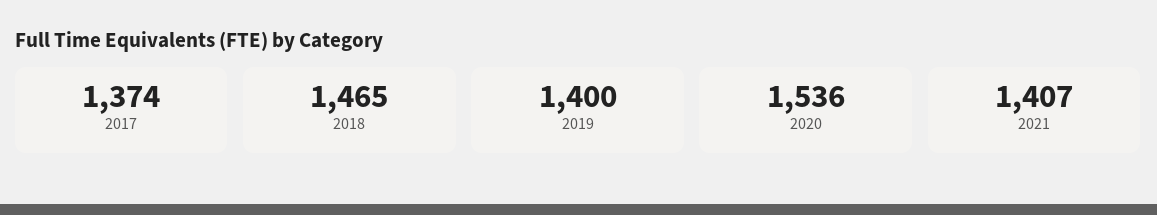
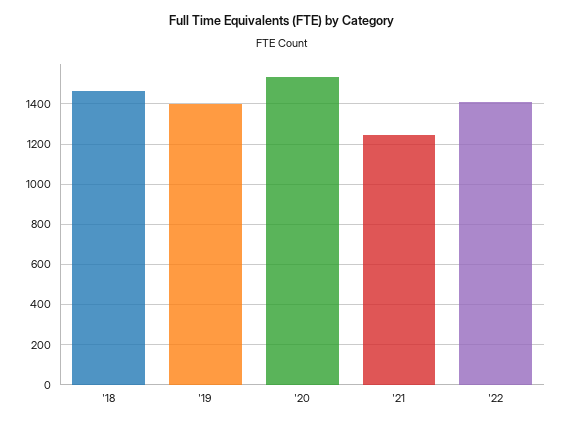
2017: 1374 -> none
2021: 1407 -> 1250
'22: none -> 1400

